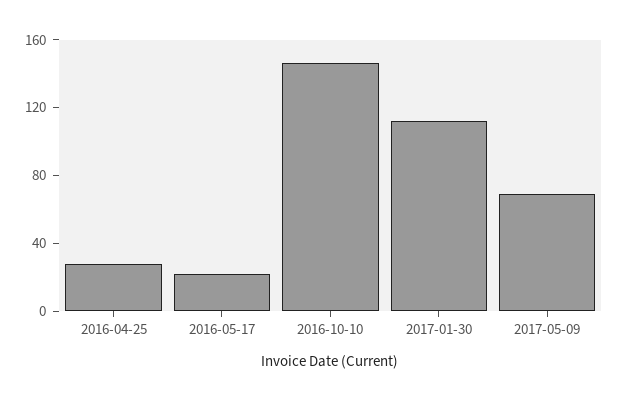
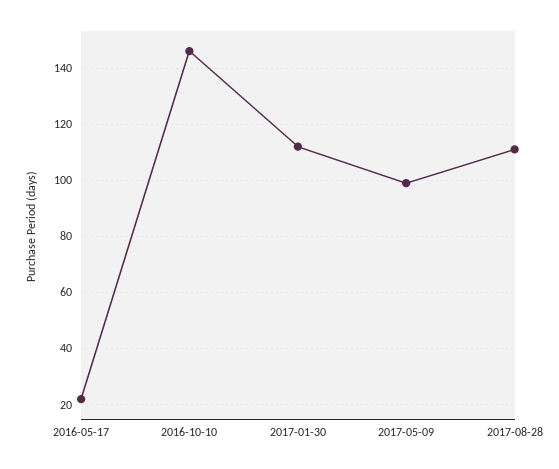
2016-04-25: 30 -> none
2017-05-09: 70 -> 100
2017-08-28: none -> 110

